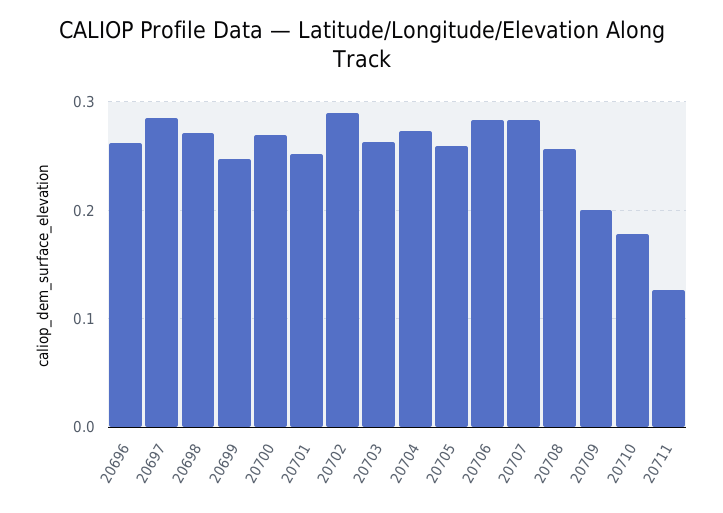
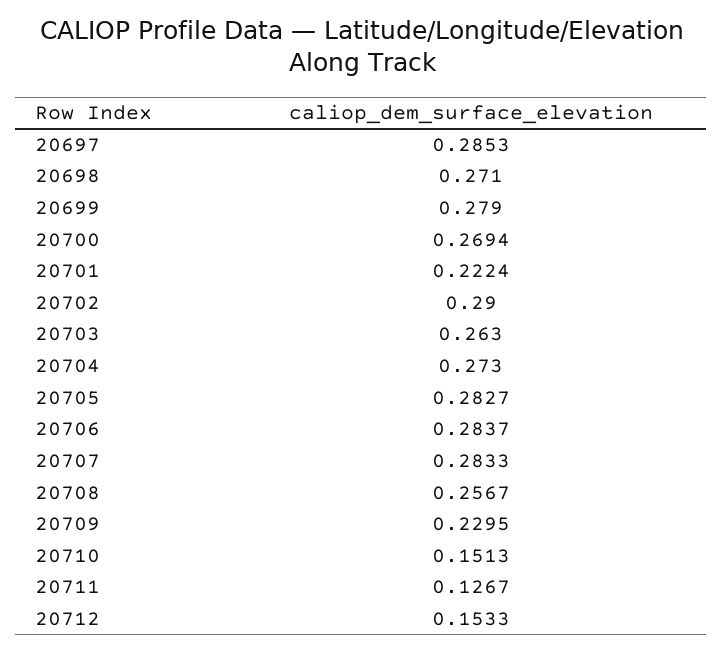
20696: 0.26 -> none
20699: 0.25 -> 0.279
20701: 0.25 -> 0.2224
20705: 0.26 -> 0.2827
20709: 0.2 -> 0.2295
20710: 0.18 -> 0.1513
20712: none -> 0.1533

